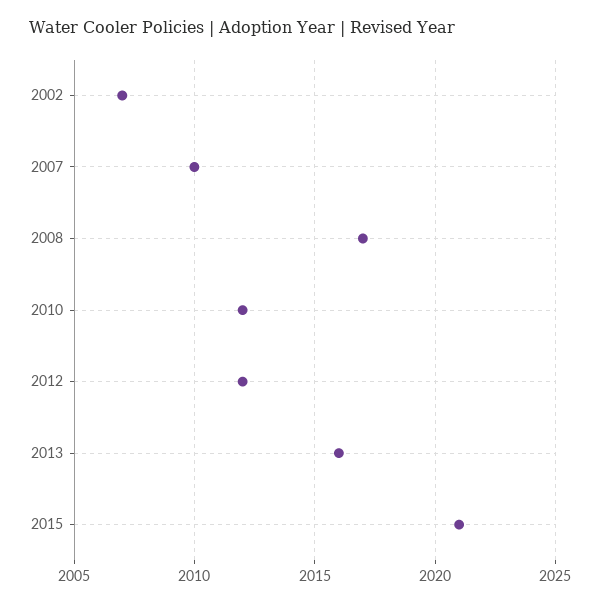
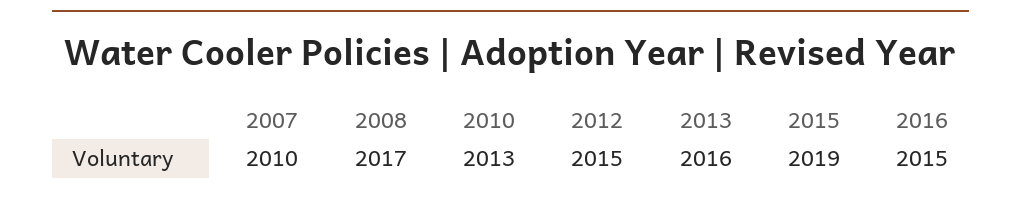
2002: 2007 -> none
2010: 2012 -> 2013
2012: 2012 -> 2015
2015: 2021 -> 2019
2016: none -> 2015

